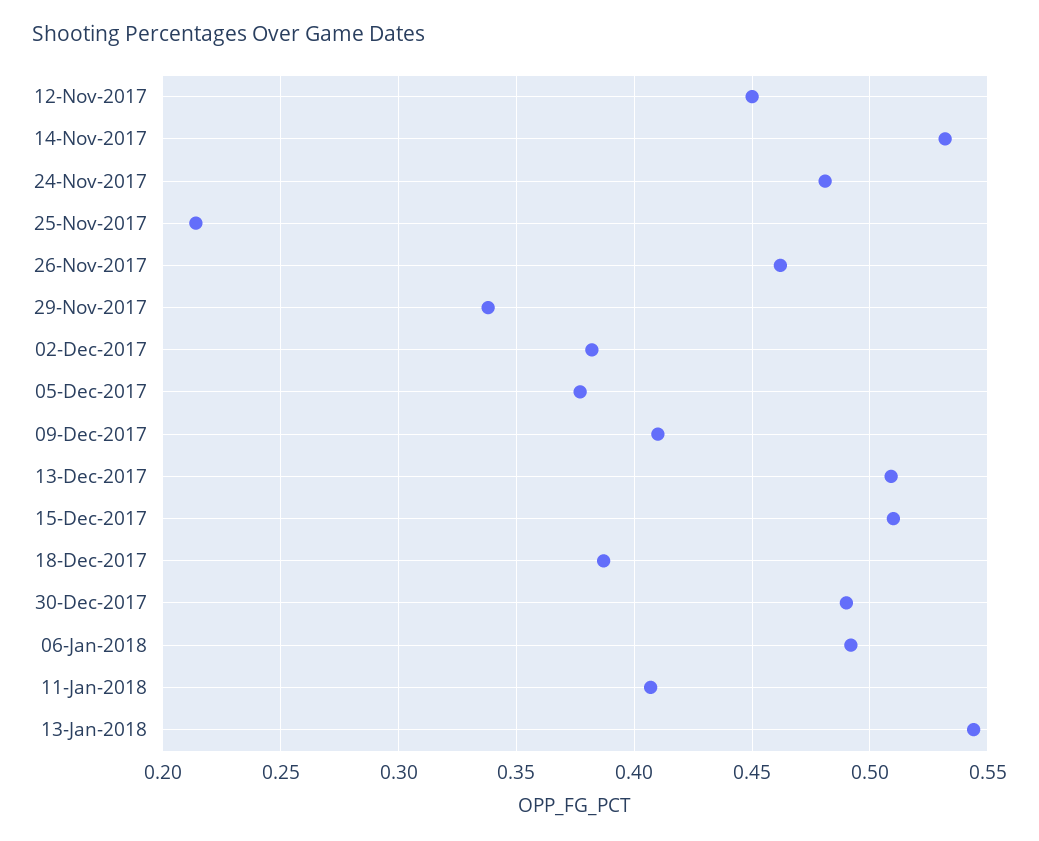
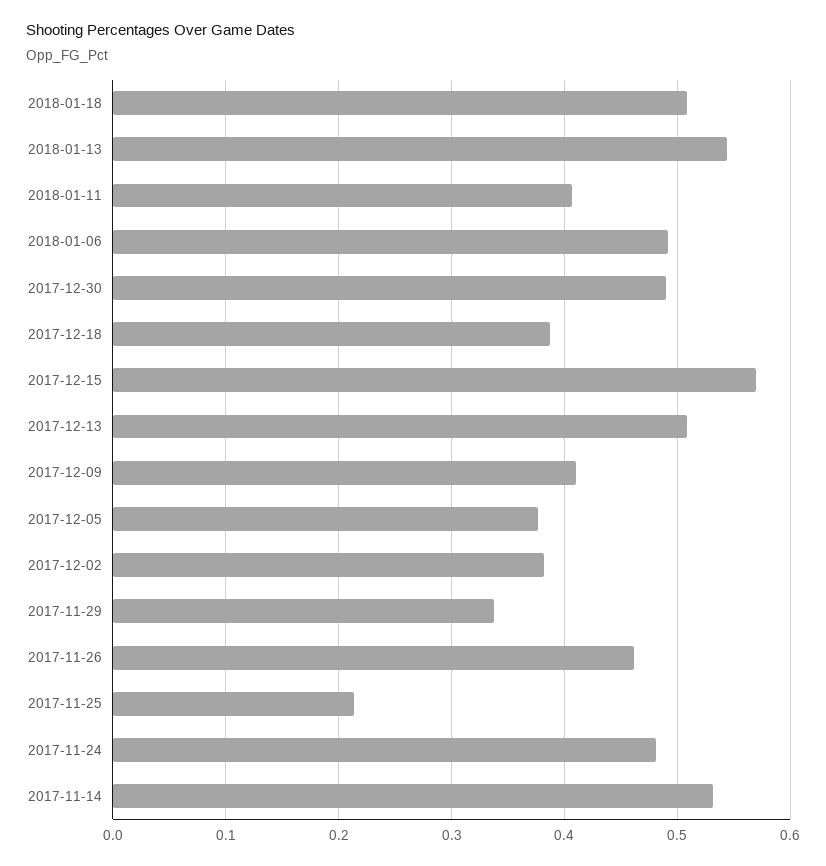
12-Nov-2017: 0.45 -> none
15-Dec-2017: 0.51 -> 0.57
2018-01-18: none -> 0.51

